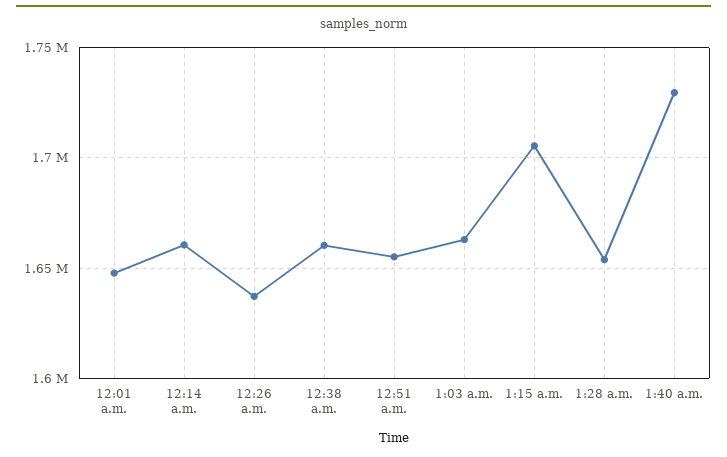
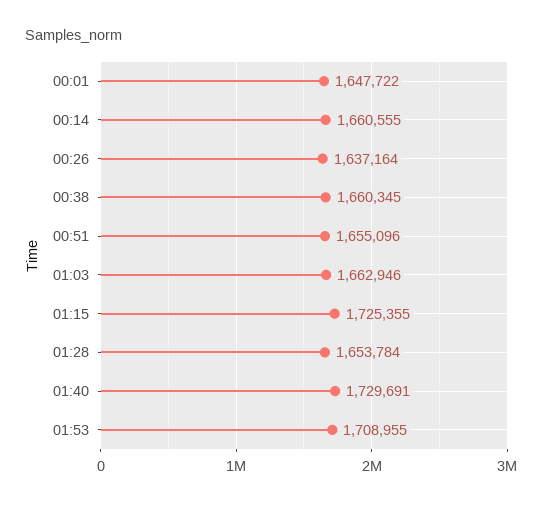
1:15 a.m.: 1705000 -> 1725355
01:53: none -> 1708955

